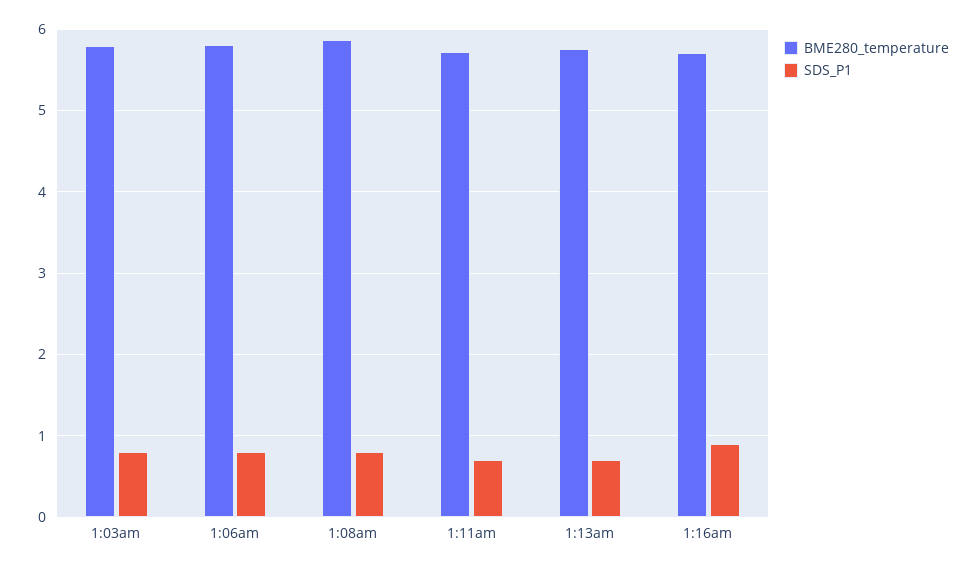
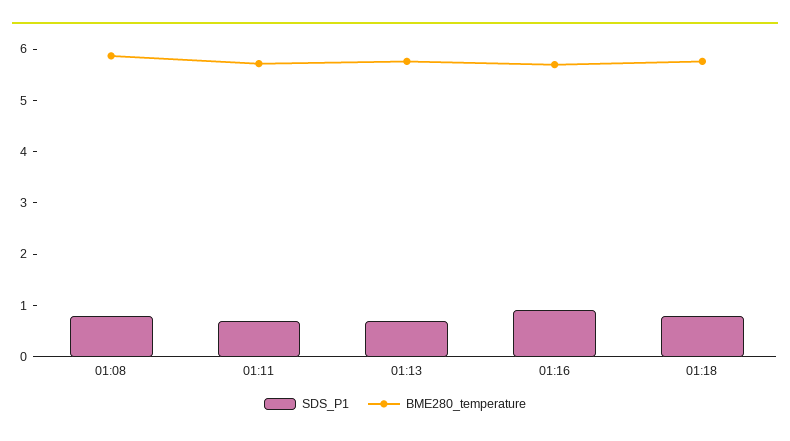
BME280_temperature, 1:03am: 5.8 -> none
SDS_P1, 1:03am: 0.8 -> none
BME280_temperature, 1:06am: 5.8 -> none
SDS_P1, 1:06am: 0.8 -> none
SDS_P1, 01:18: none -> 0.8
BME280_temperature, 01:18: none -> 5.8

